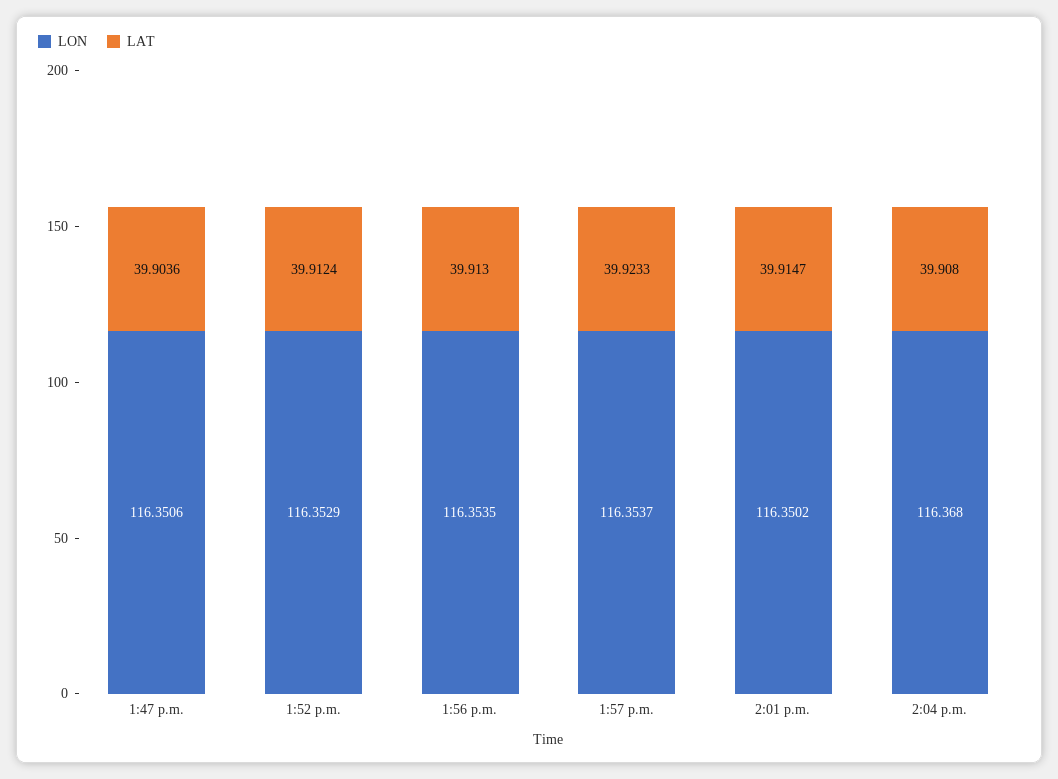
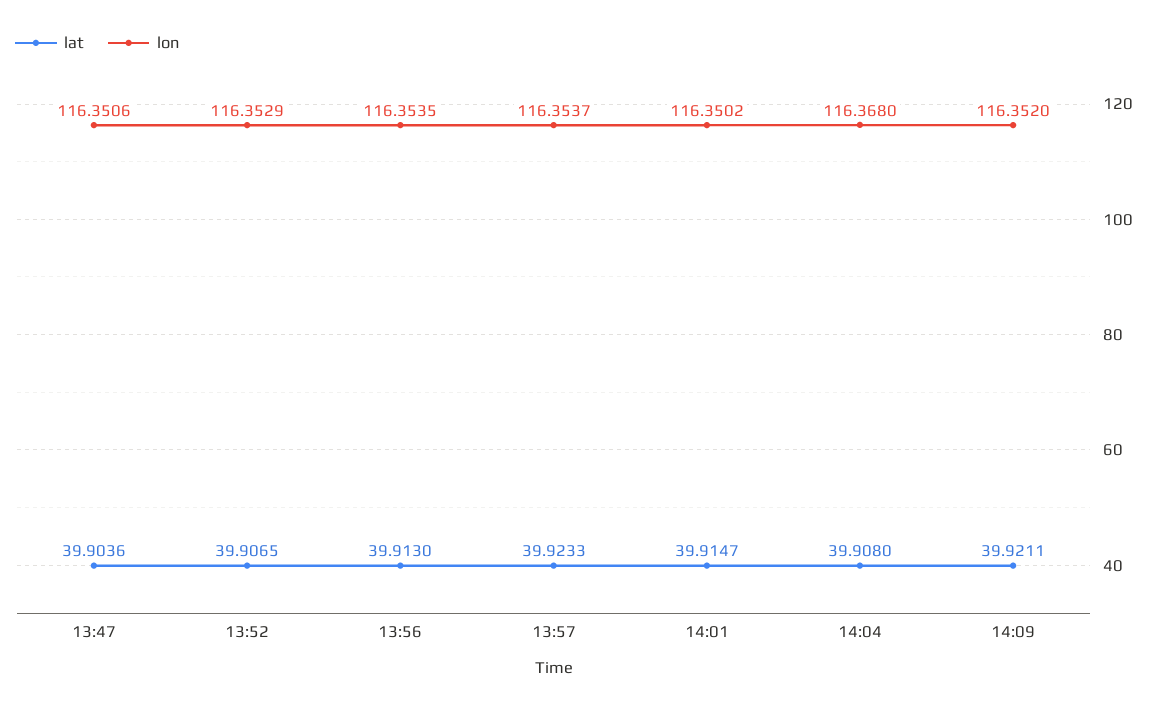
LAT, 1:52 p.m.: 39.9124 -> 39.9065
LAT, 14:09: none -> 39.9211
LON, 14:09: none -> 116.352

